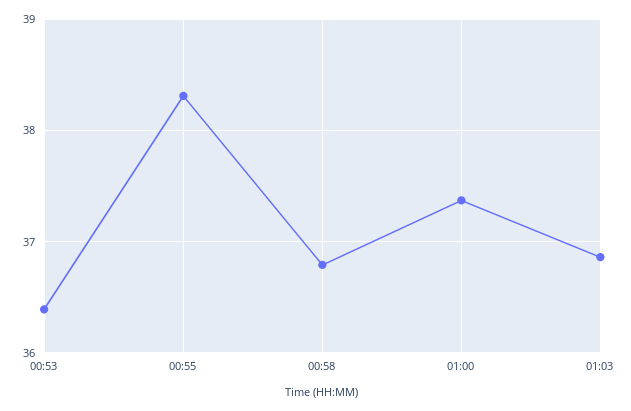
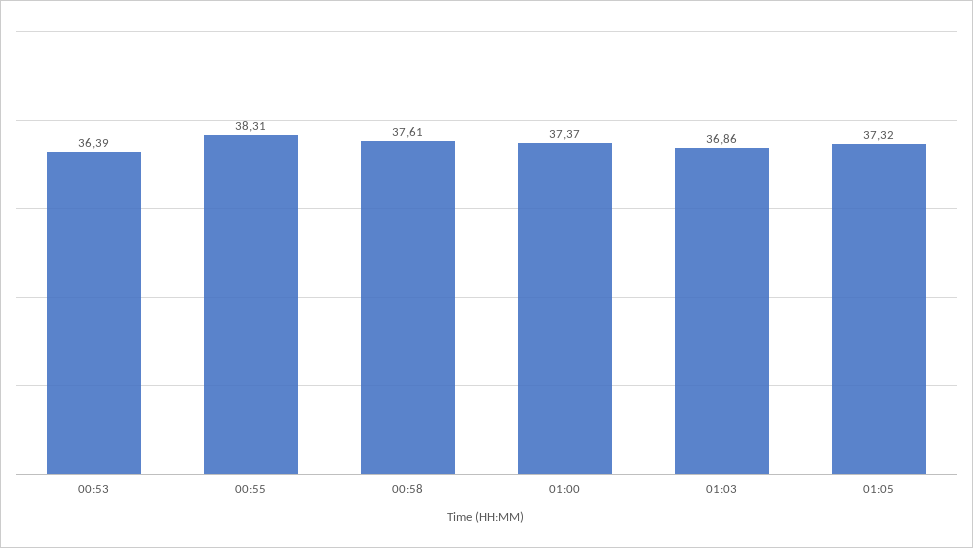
00:58: 36.8 -> 37.61
01:05: none -> 37.32

